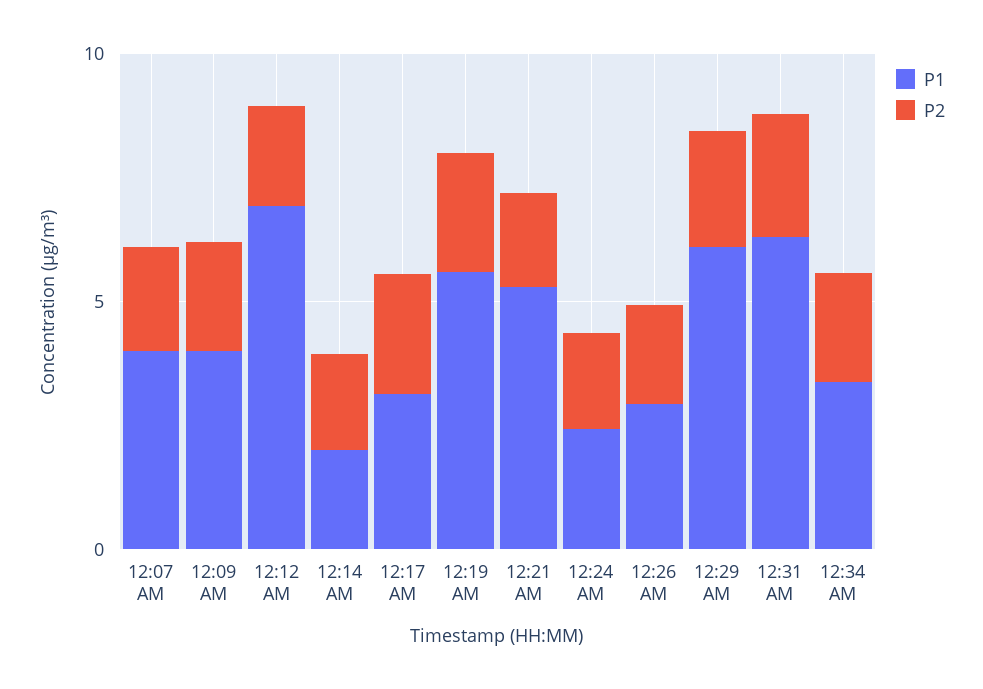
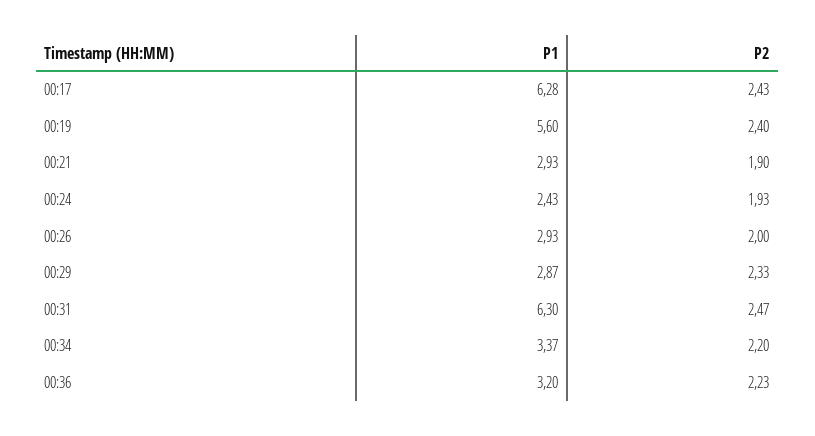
P1, 12:07 AM: 4 -> none
P2, 12:07 AM: 2 -> none
P1, 12:09 AM: 4 -> none
P2, 12:09 AM: 2 -> none
P1, 12:12 AM: 7 -> none
P2, 12:12 AM: 2 -> none
P1, 12:14 AM: 2 -> none
P2, 12:14 AM: 2 -> none
P1, 12:17 AM: 3 -> 6.28
P1, 12:21 AM: 5 -> 2.93
P1, 12:29 AM: 6 -> 2.87
P1, 00:36: none -> 3.2
P2, 00:36: none -> 2.23

